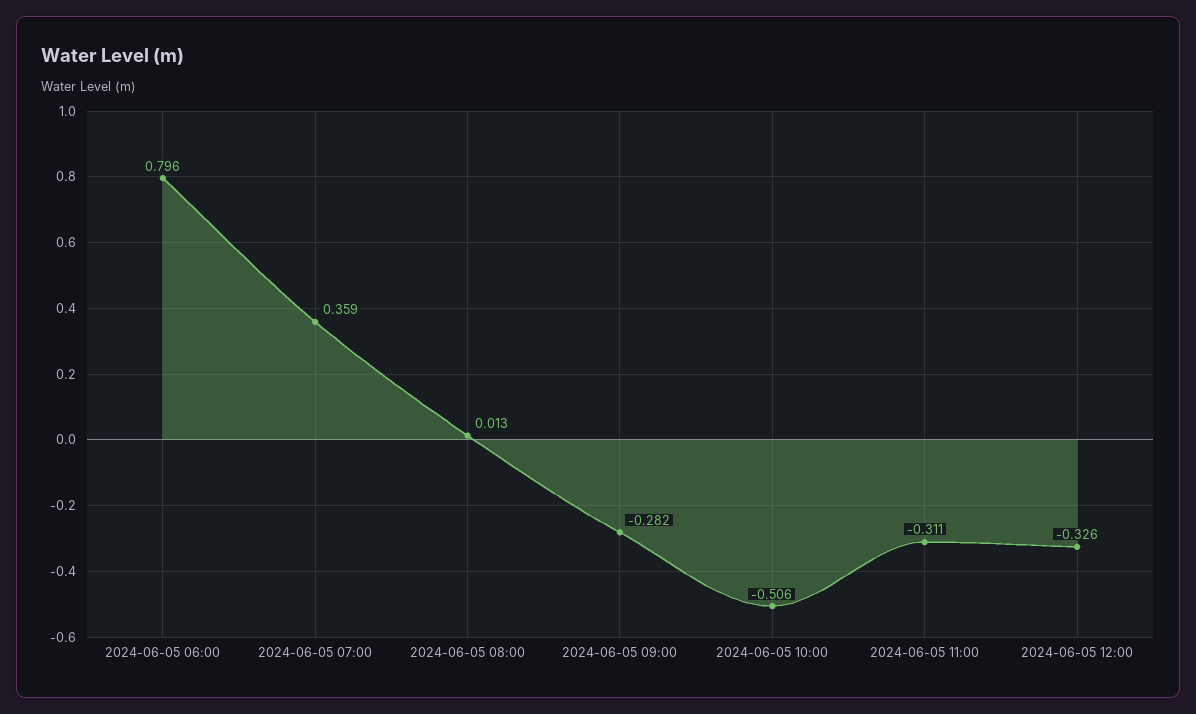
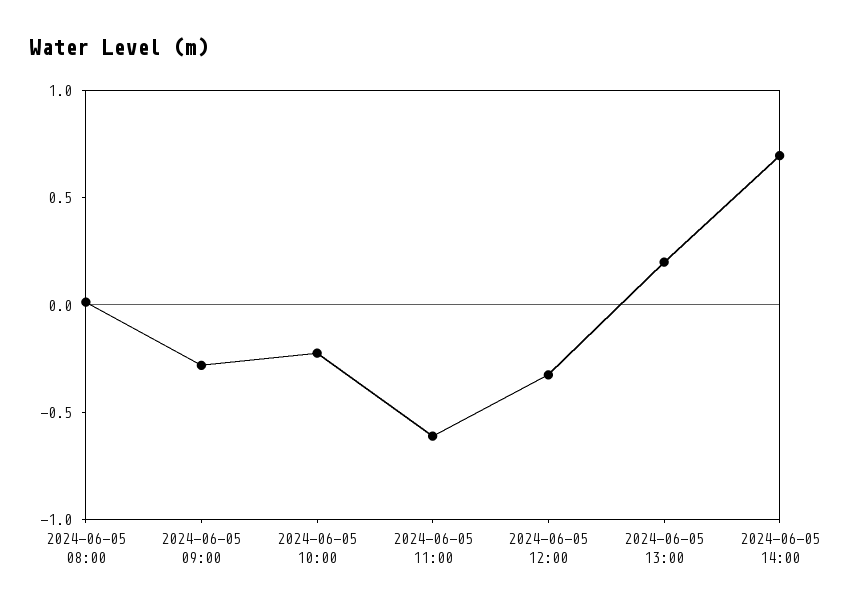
2024-06-05 06:00: 0.796 -> none
2024-06-05 07:00: 0.359 -> none
2024-06-05 10:00: -0.506 -> -0.2
2024-06-05 11:00: -0.311 -> -0.6
2024-06-05 13:00: none -> 0.2
2024-06-05 14:00: none -> 0.7

